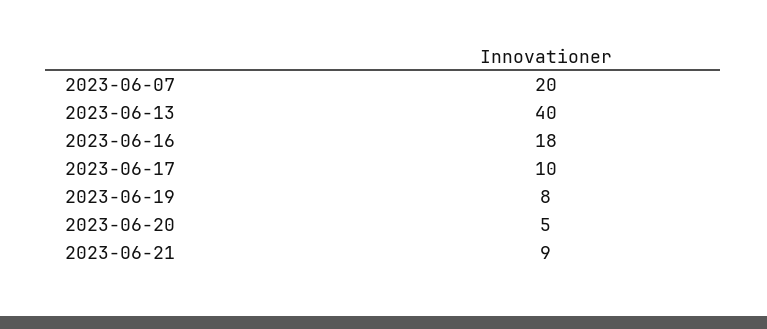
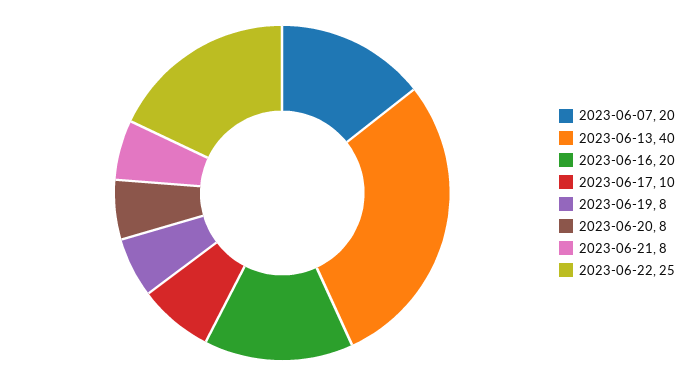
2023-06-16: 18 -> 20
2023-06-20: 5 -> 8
2023-06-21: 9 -> 8
2023-06-22: none -> 25

